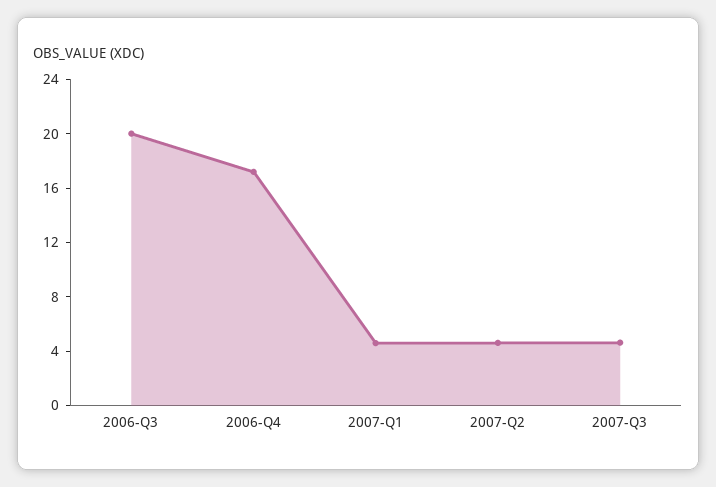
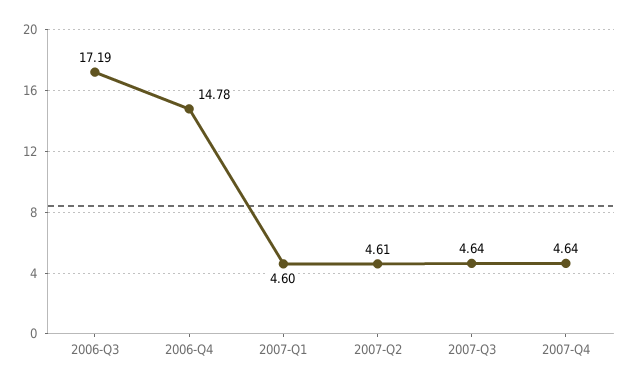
2006-Q3: 20 -> 17.19
2006-Q4: 17 -> 14.78
2007-Q4: none -> 4.64

